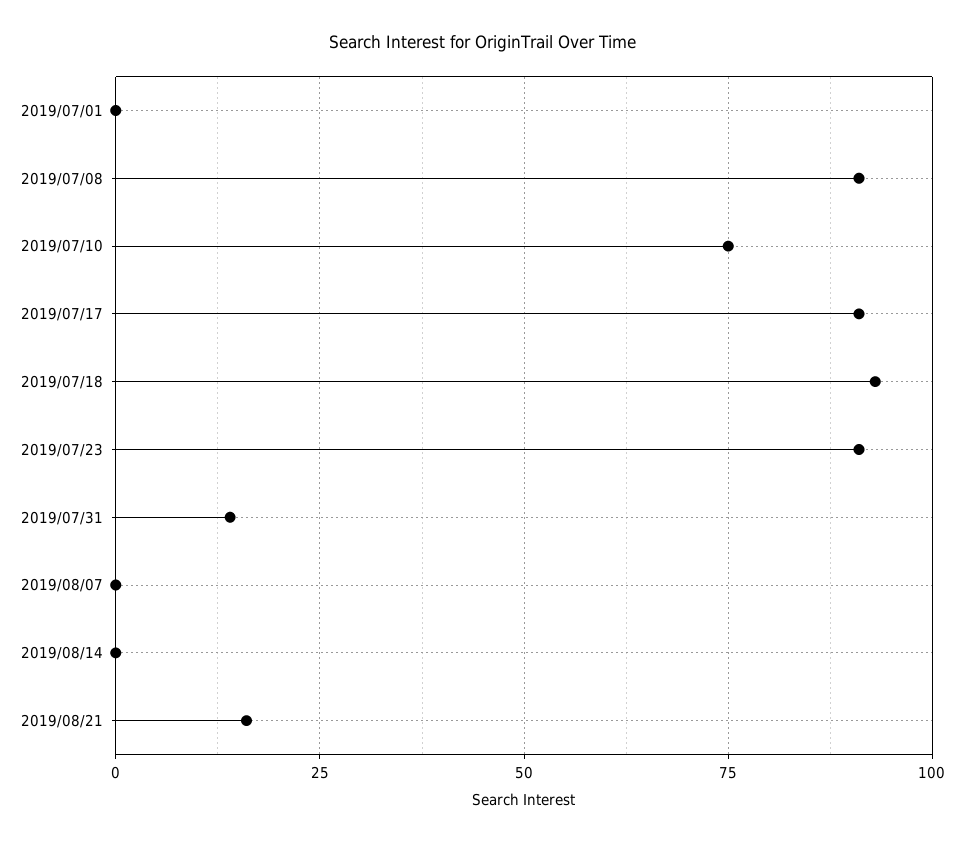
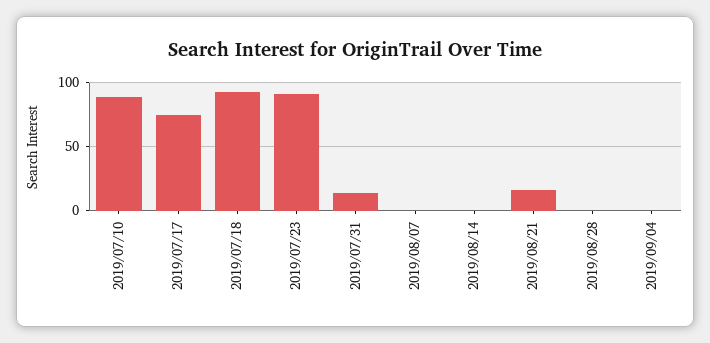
2019/07/01: 0 -> none
2019/07/08: 90 -> none
2019/07/10: 75 -> 90
2019/07/17: 90 -> 75
2019/08/28: none -> 0
2019/09/04: none -> 0

